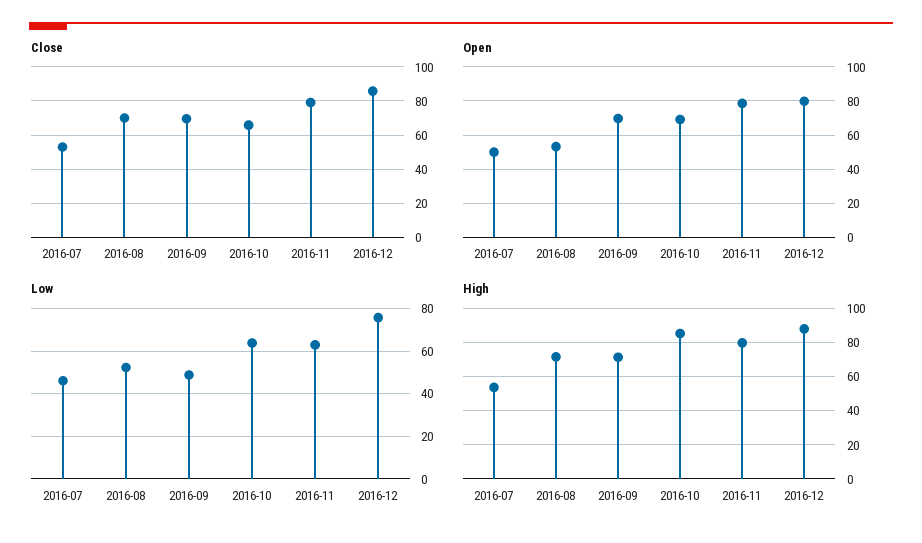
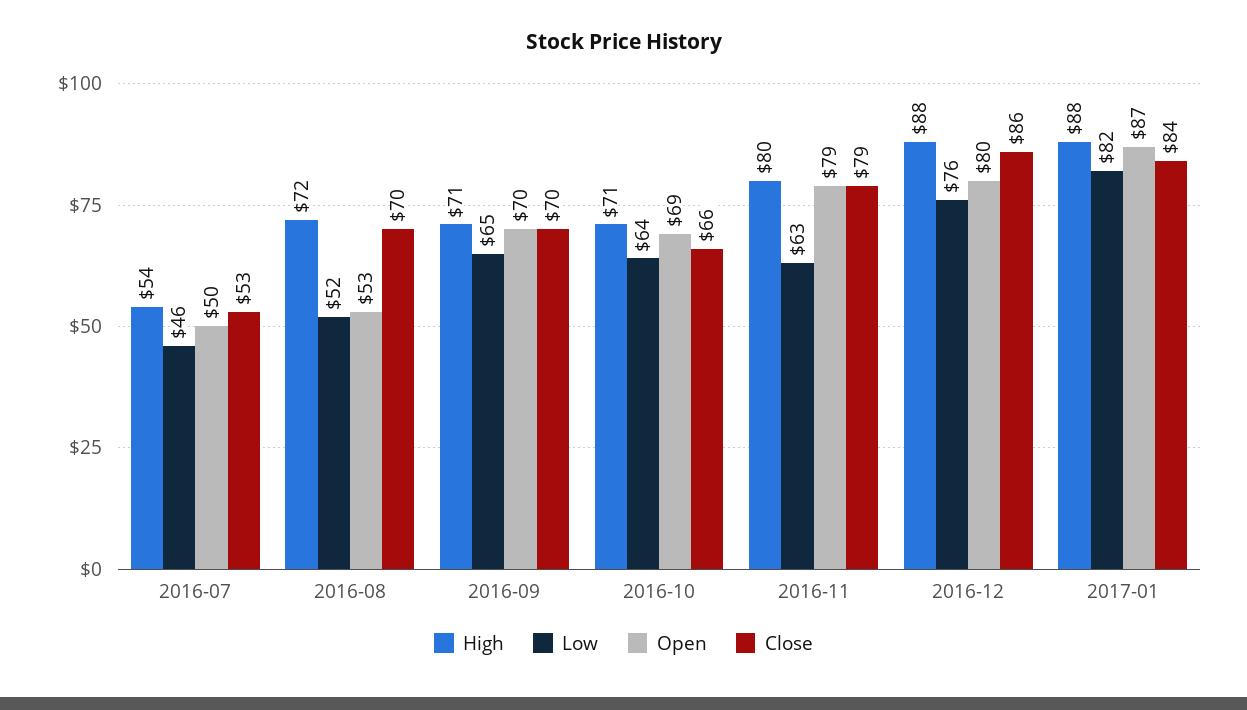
Low, 2016-09: 50 -> 65
High, 2016-10: 85 -> 71
High, 2017-01: none -> 88
Low, 2017-01: none -> 82
Open, 2017-01: none -> 87
Close, 2017-01: none -> 84

